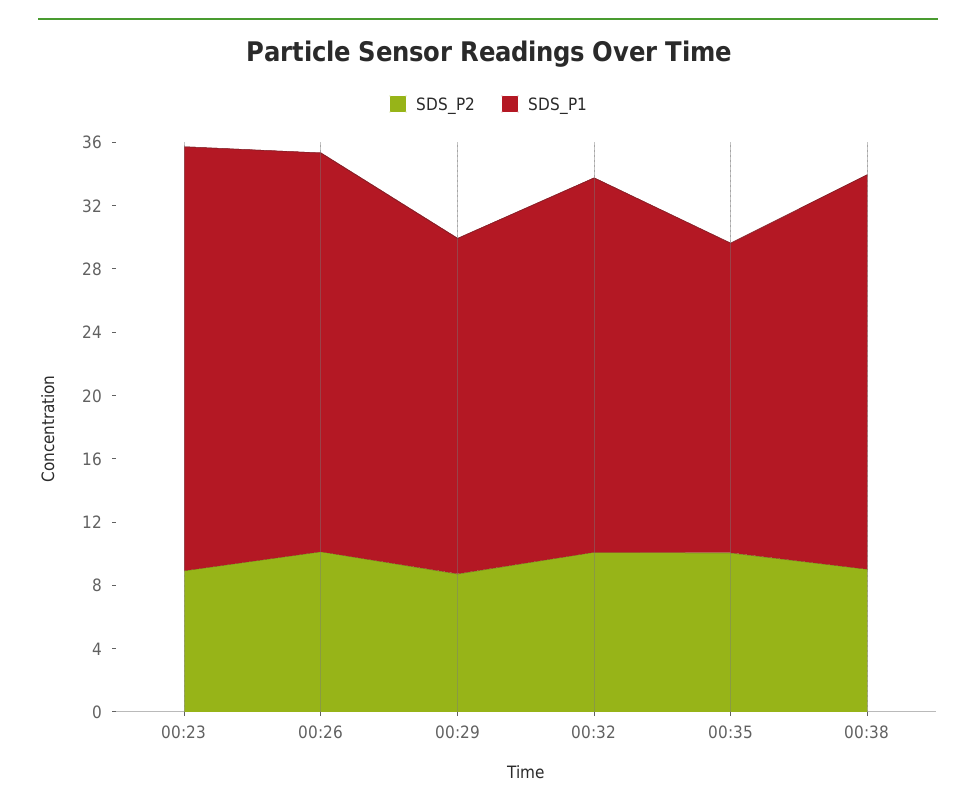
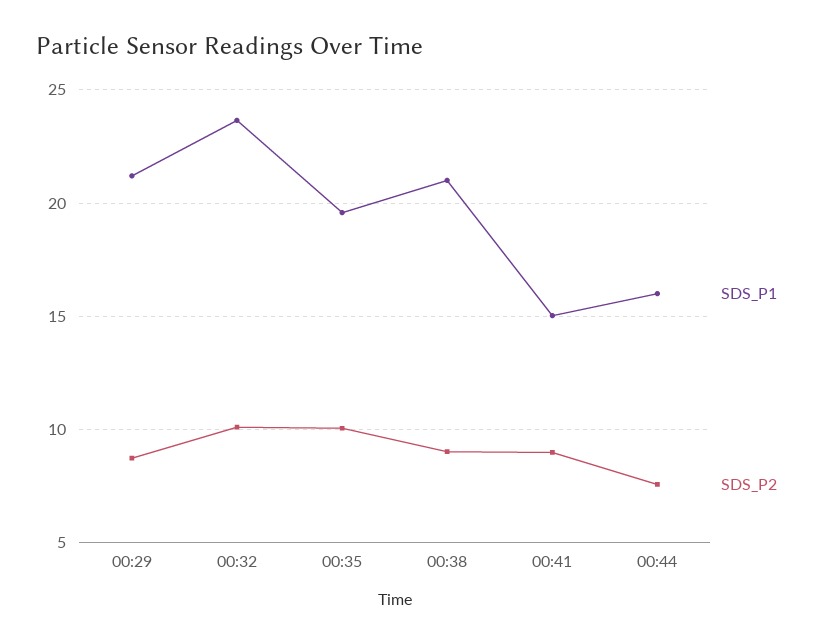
SDS_P2, 00:23: 9 -> none
SDS_P1, 00:23: 27 -> none
SDS_P2, 00:26: 10 -> none
SDS_P1, 00:26: 25 -> none
SDS_P1, 00:38: 25 -> 21
SDS_P1, 00:41: none -> 15
SDS_P2, 00:41: none -> 9
SDS_P1, 00:44: none -> 16
SDS_P2, 00:44: none -> 7.5

